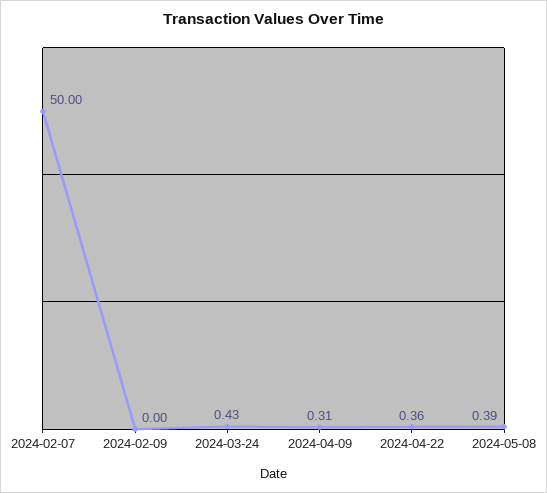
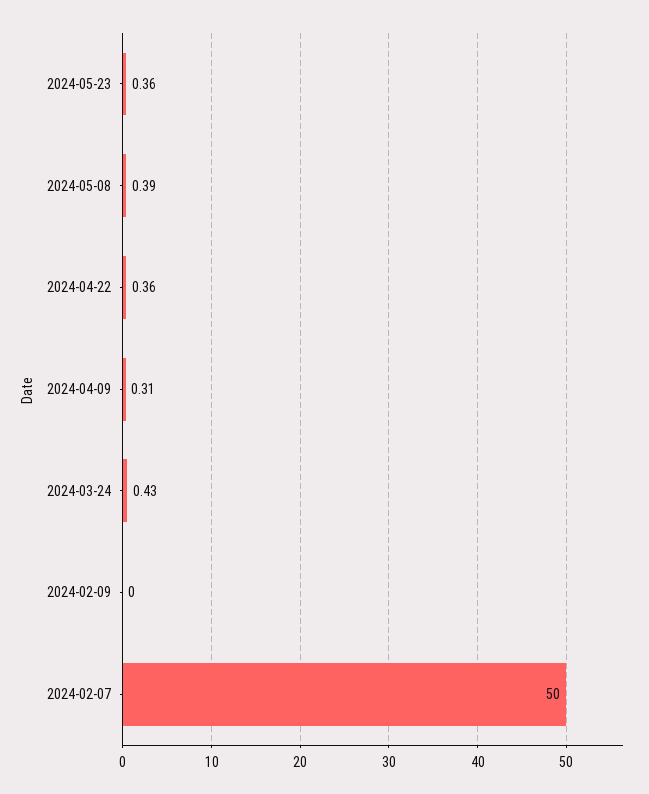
2024-05-23: none -> 0.36

